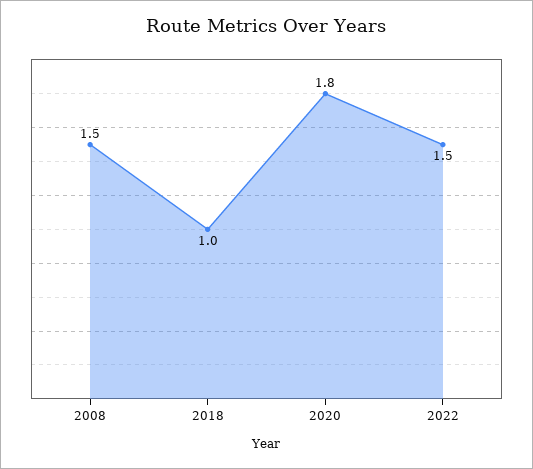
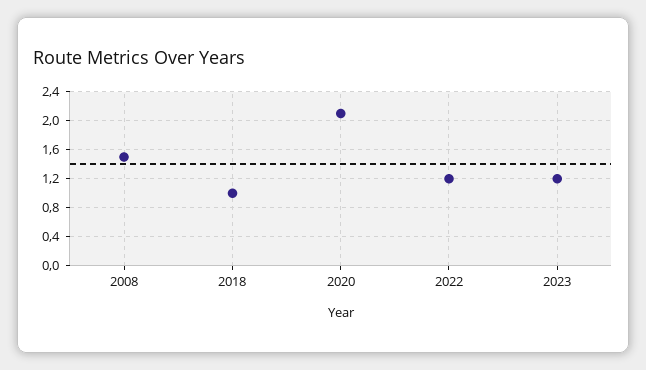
2020: 1.8 -> 2.1
2022: 1.5 -> 1.2
2023: none -> 1.2

